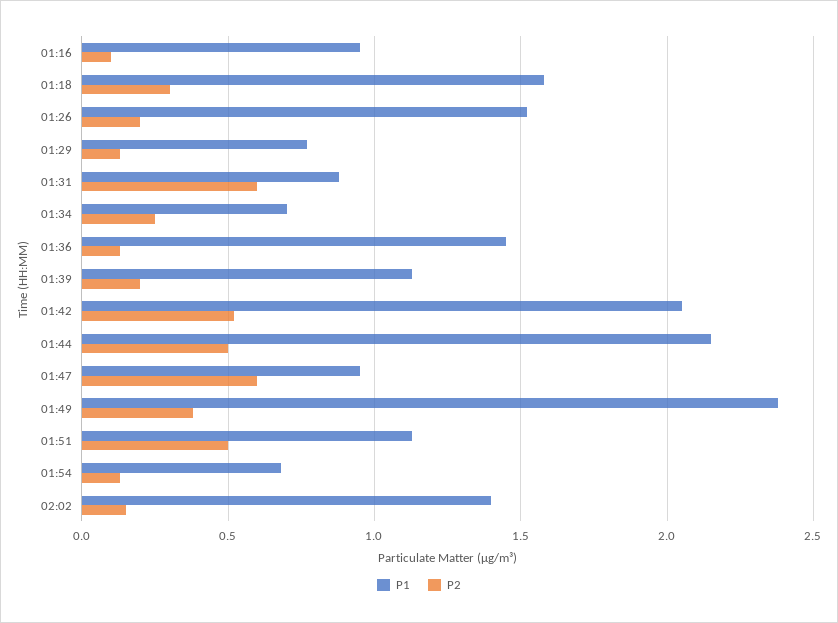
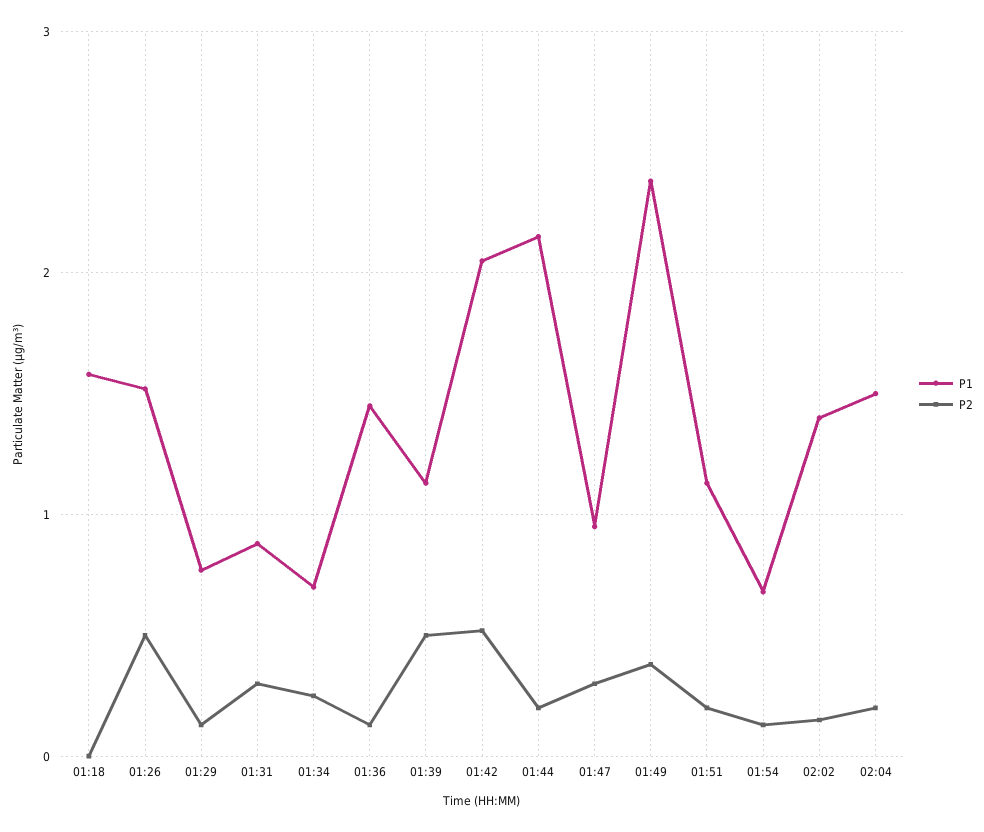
P1, 01:16: 0.95 -> none
P2, 01:16: 0.1 -> none
P2, 01:18: 0.3 -> 0
P2, 01:26: 0.2 -> 0.5
P2, 01:31: 0.6 -> 0.3
P2, 01:39: 0.2 -> 0.5
P2, 01:44: 0.5 -> 0.2
P2, 01:47: 0.6 -> 0.3
P2, 01:51: 0.5 -> 0.2
P1, 02:04: none -> 1.5
P2, 02:04: none -> 0.2

